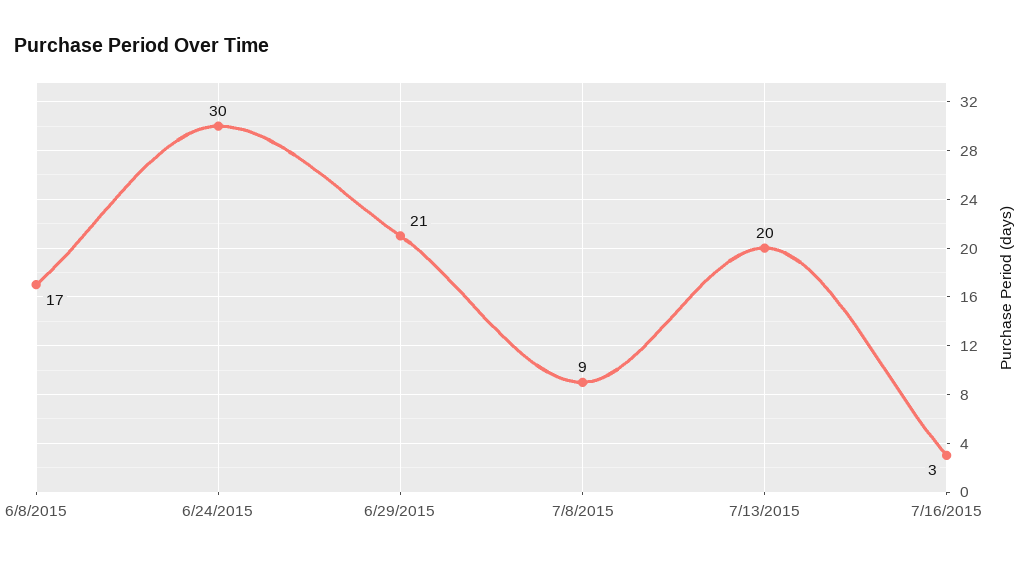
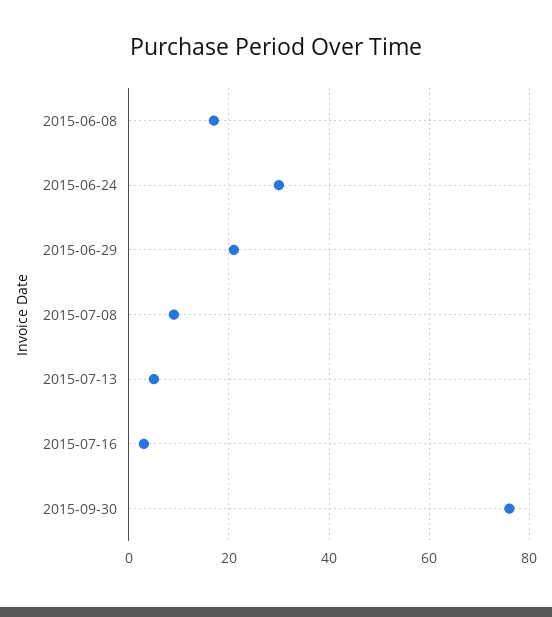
7/13/2015: 20 -> 5
2015-09-30: none -> 75

